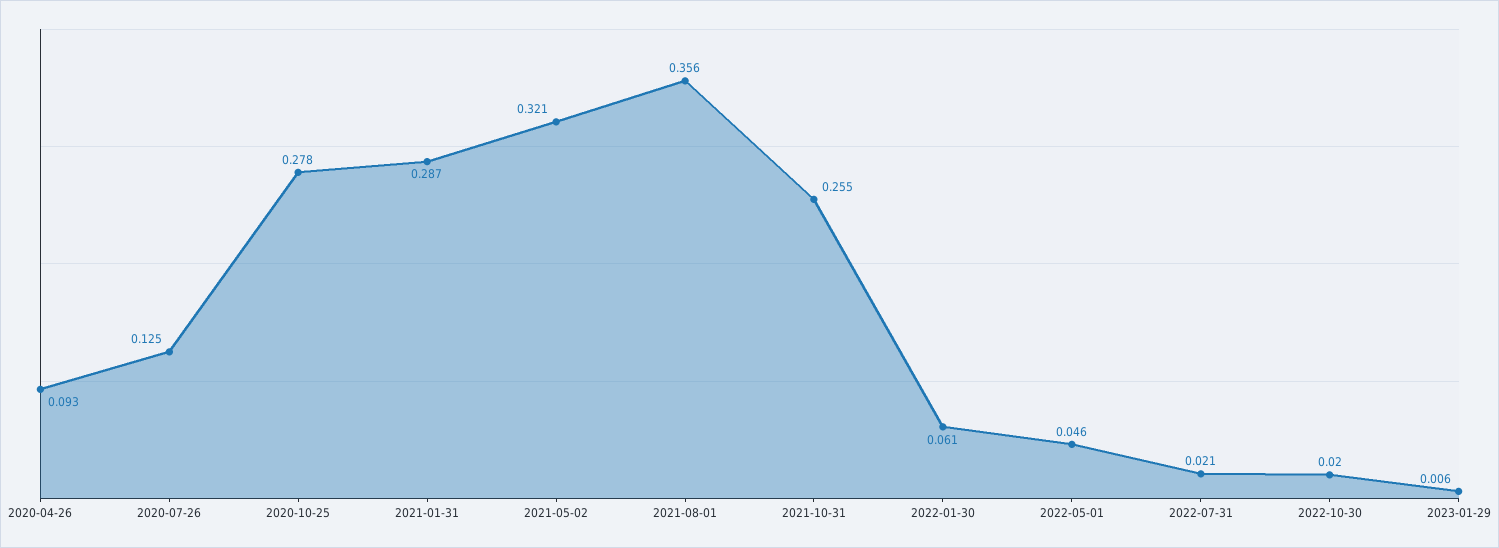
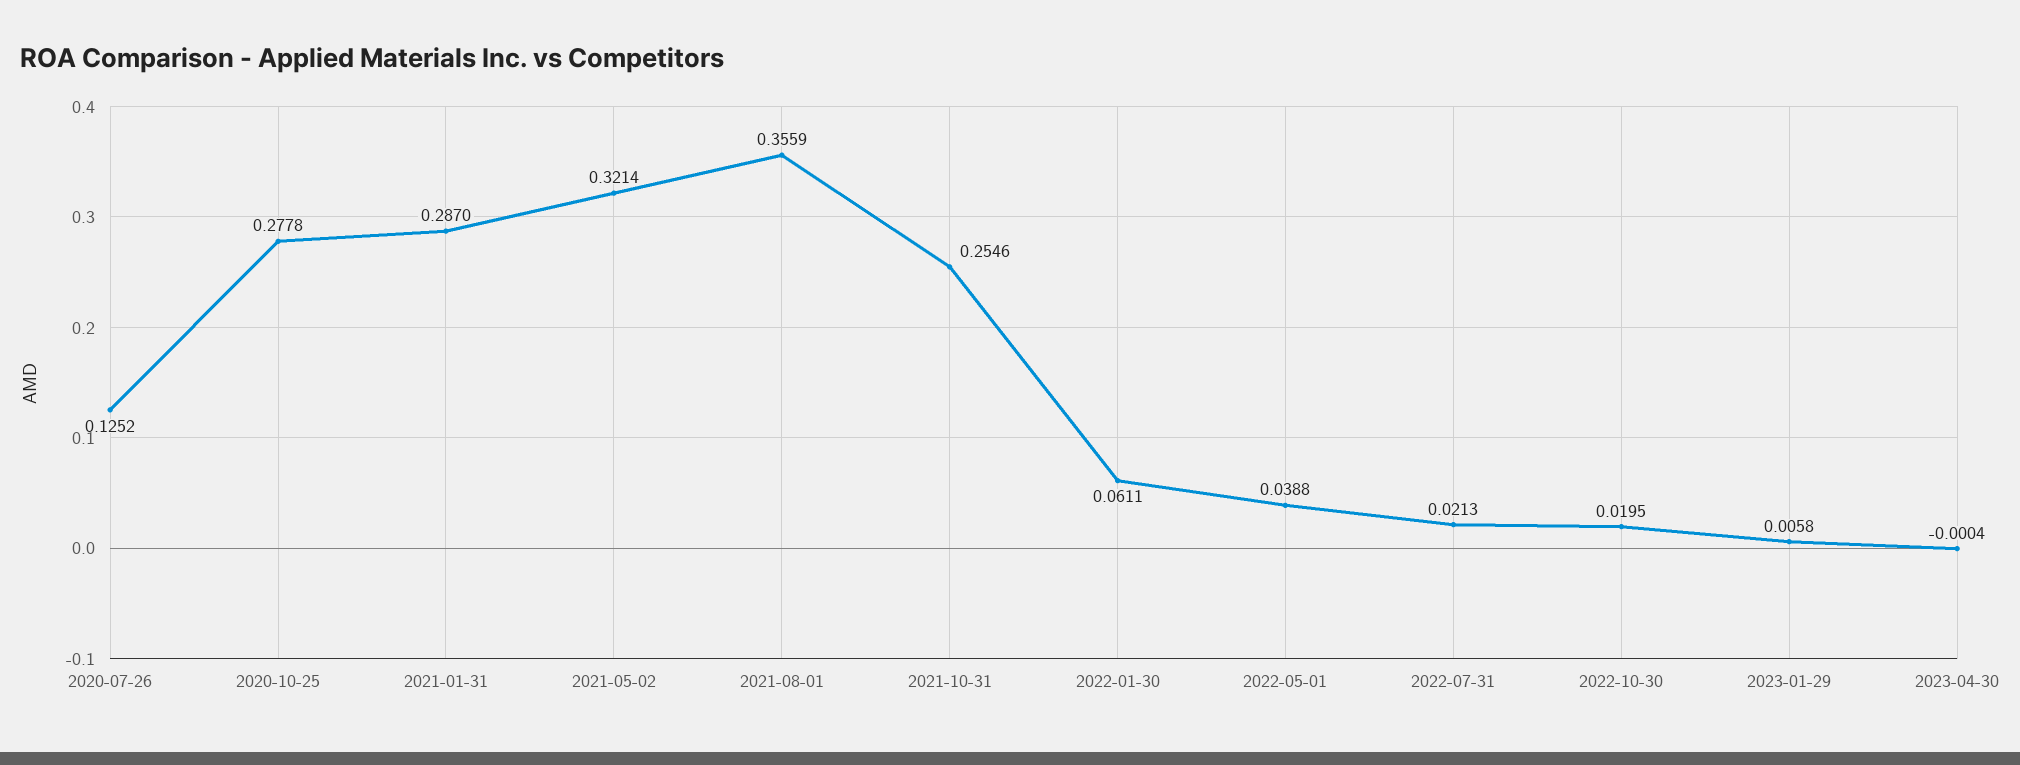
2020-04-26: 0.093 -> none
2022-05-01: 0.046 -> 0.0388
2023-04-30: none -> -0.0004

